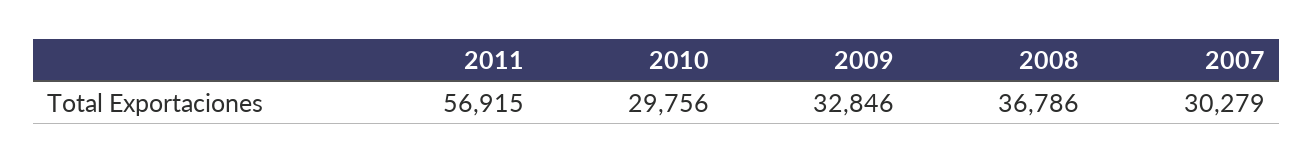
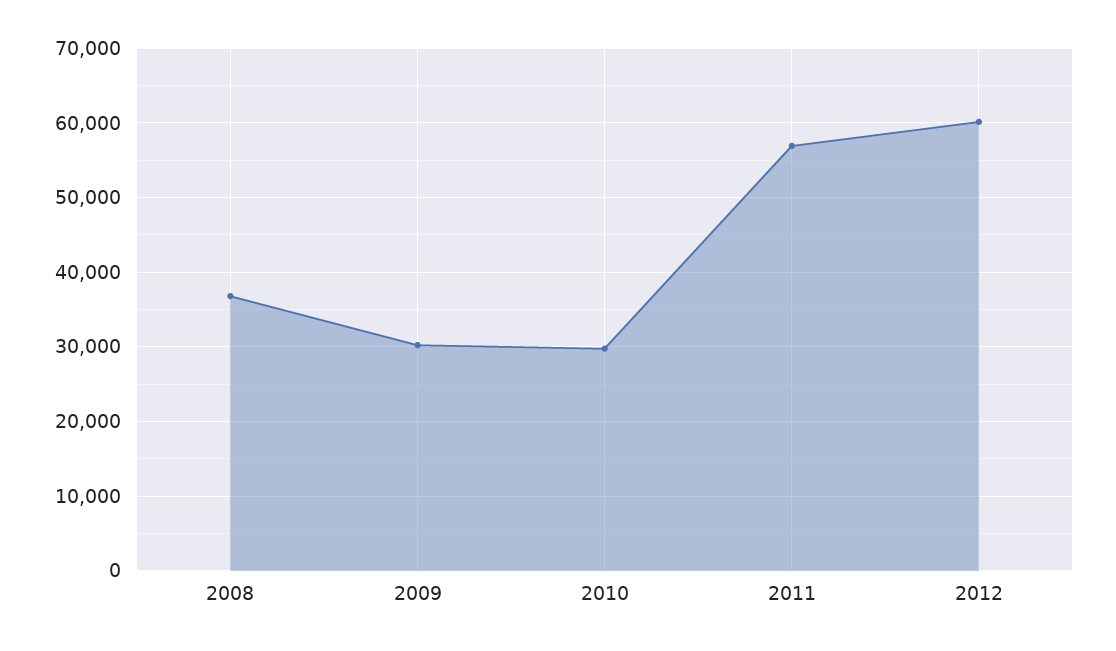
2009: 32846 -> 30000
2007: 30279 -> none
2012: none -> 60000

